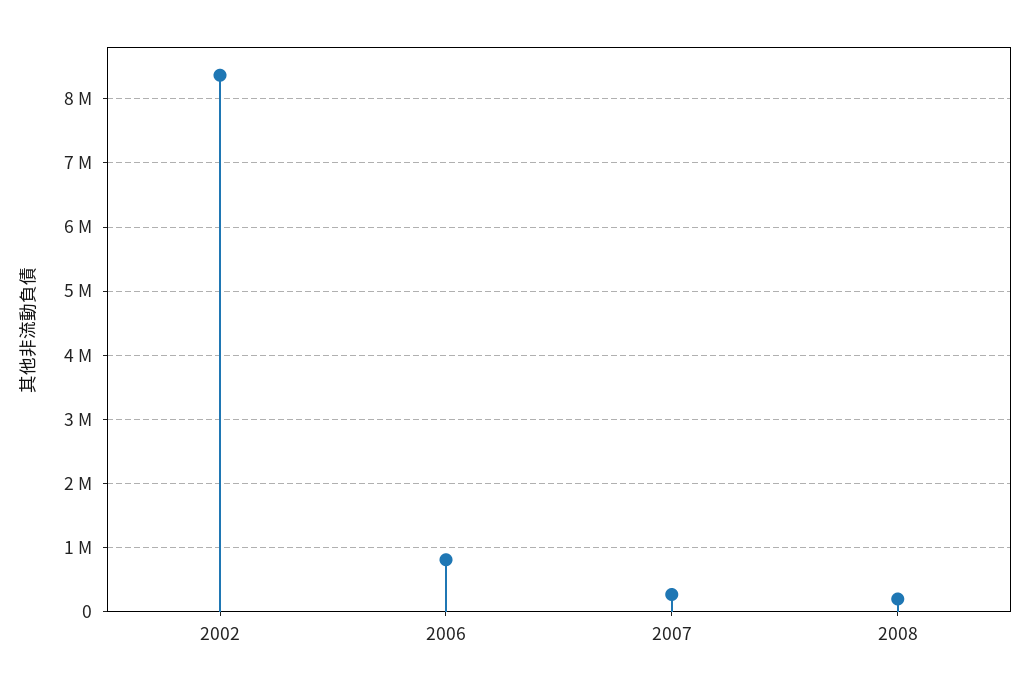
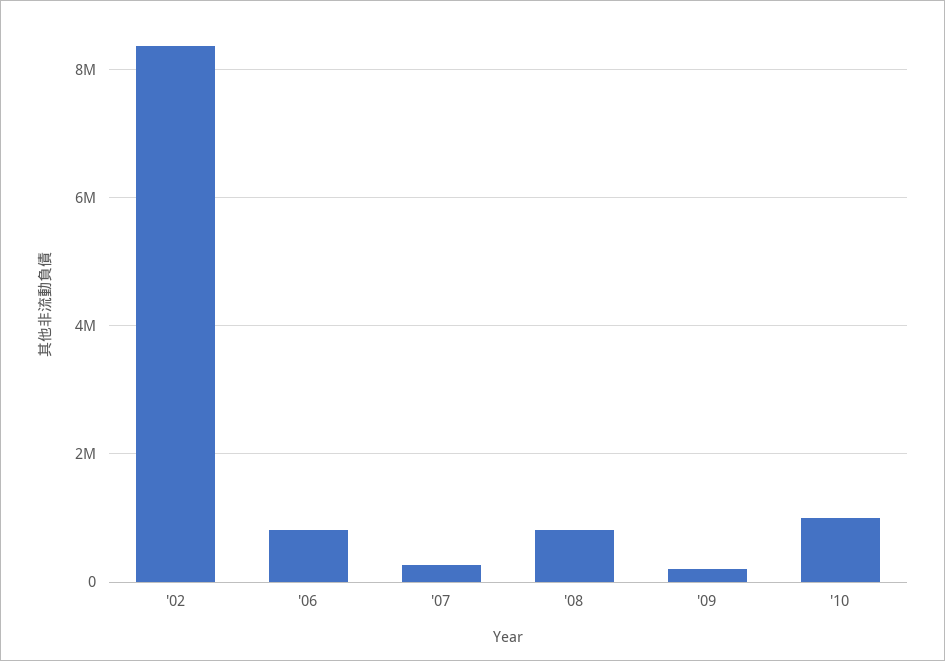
2008: 200000 -> 800000
'09: none -> 200000
'10: none -> 1000000

